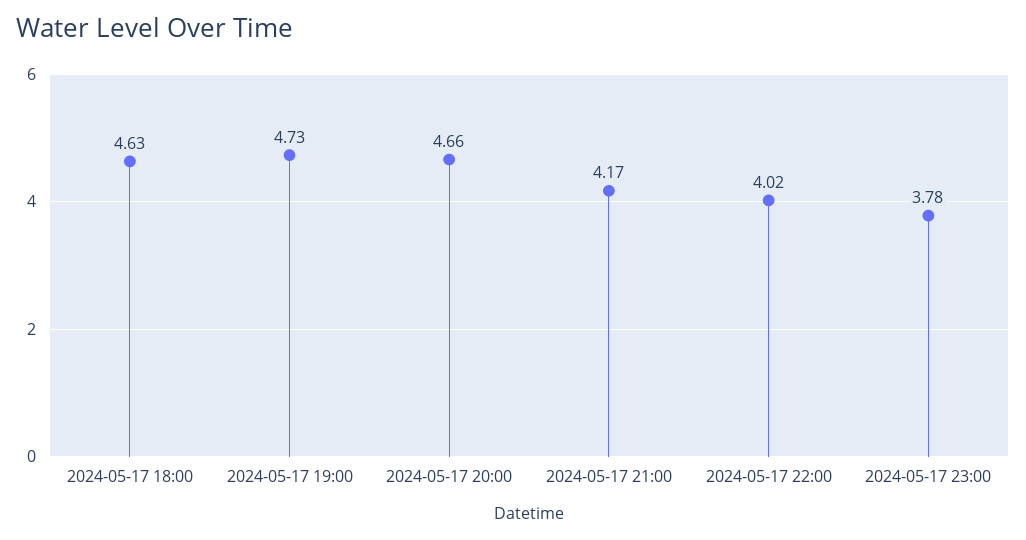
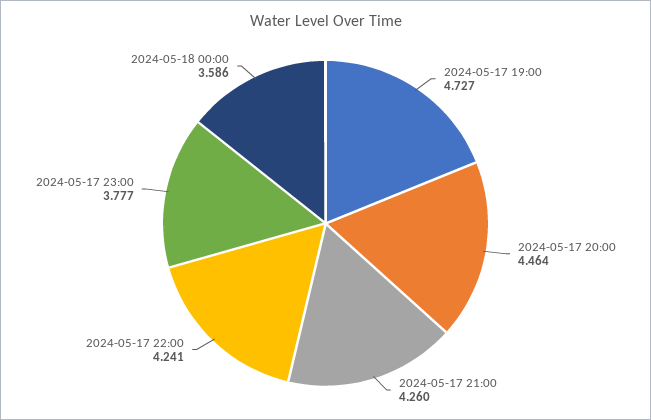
2024-05-17 18:00: 4.63 -> none
2024-05-17 20:00: 4.66 -> 4.464
2024-05-17 21:00: 4.17 -> 4.26
2024-05-17 22:00: 4.02 -> 4.241
2024-05-18 00:00: none -> 3.586

